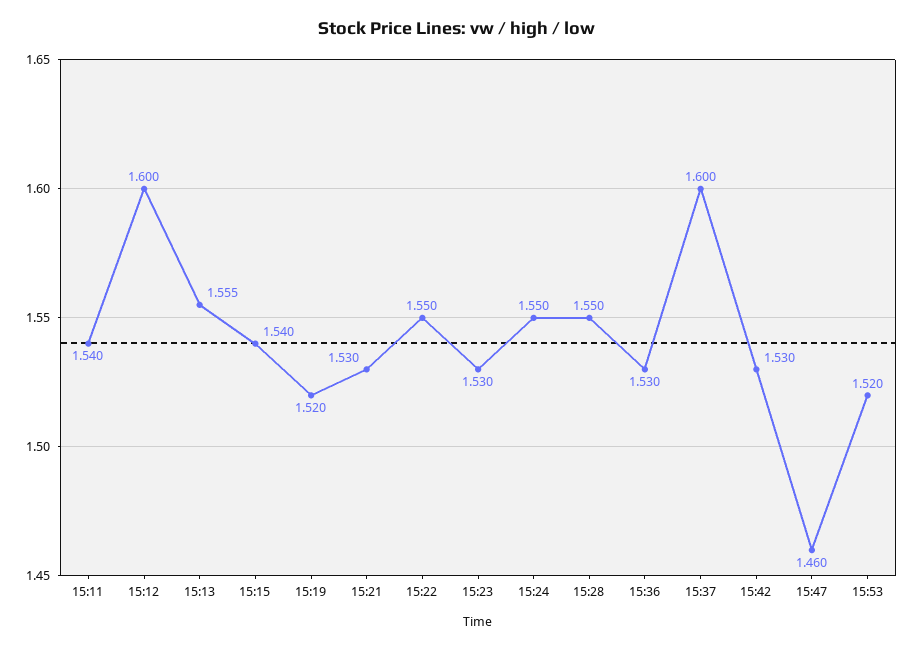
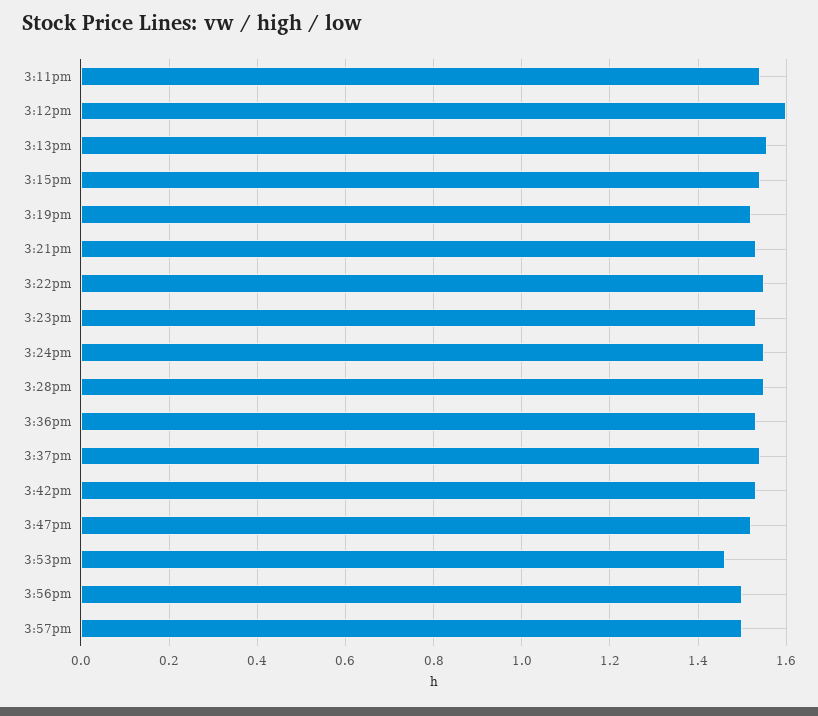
15:37: 1.6 -> 1.54
15:47: 1.46 -> 1.52
15:53: 1.52 -> 1.46
3:56pm: none -> 1.5
3:57pm: none -> 1.5

